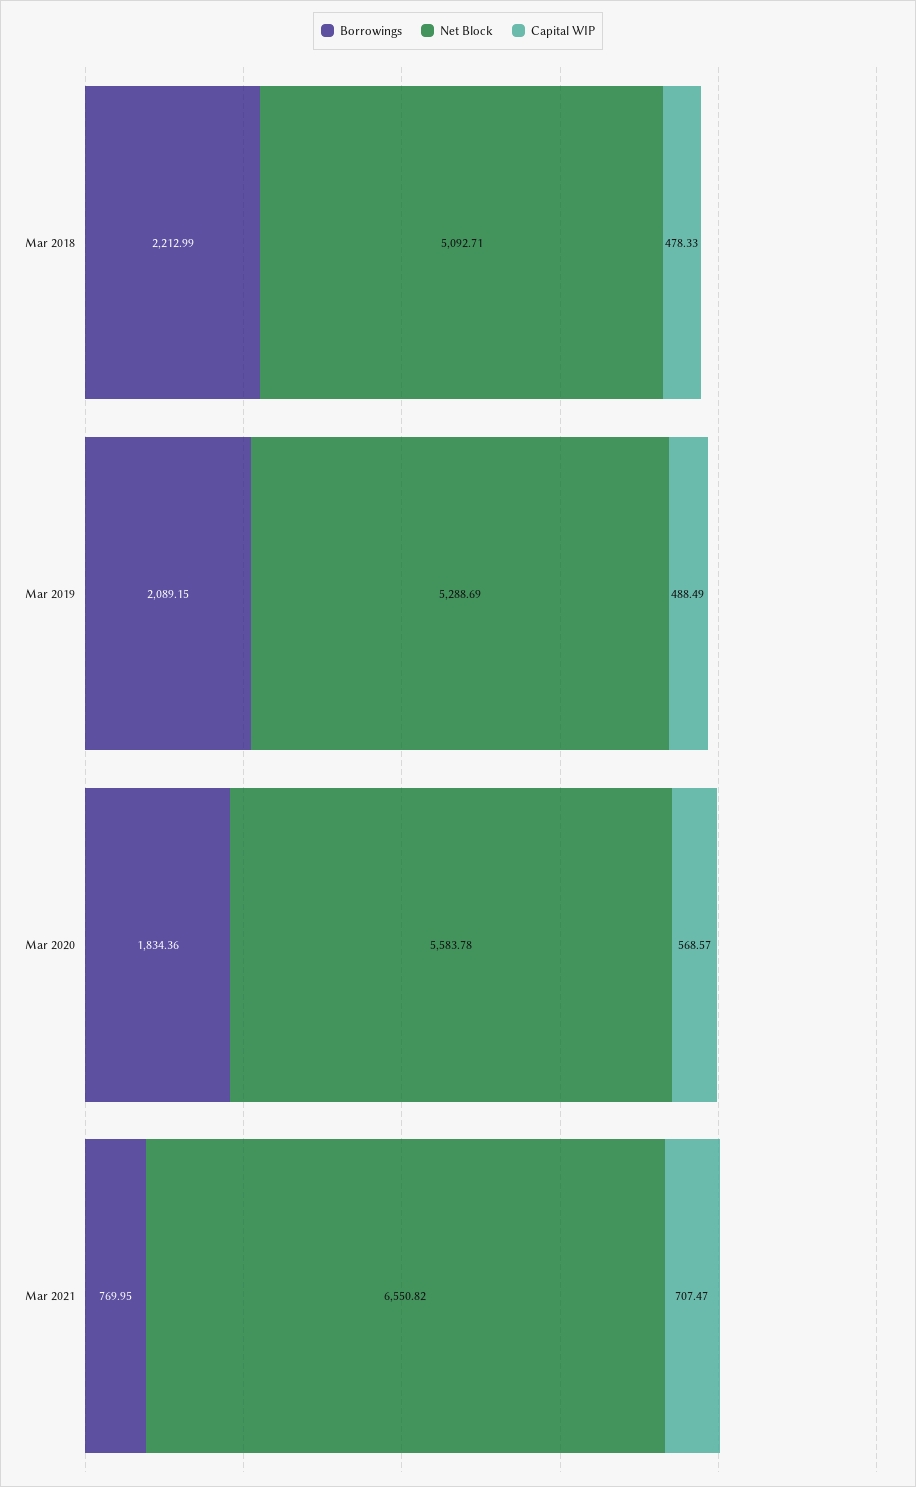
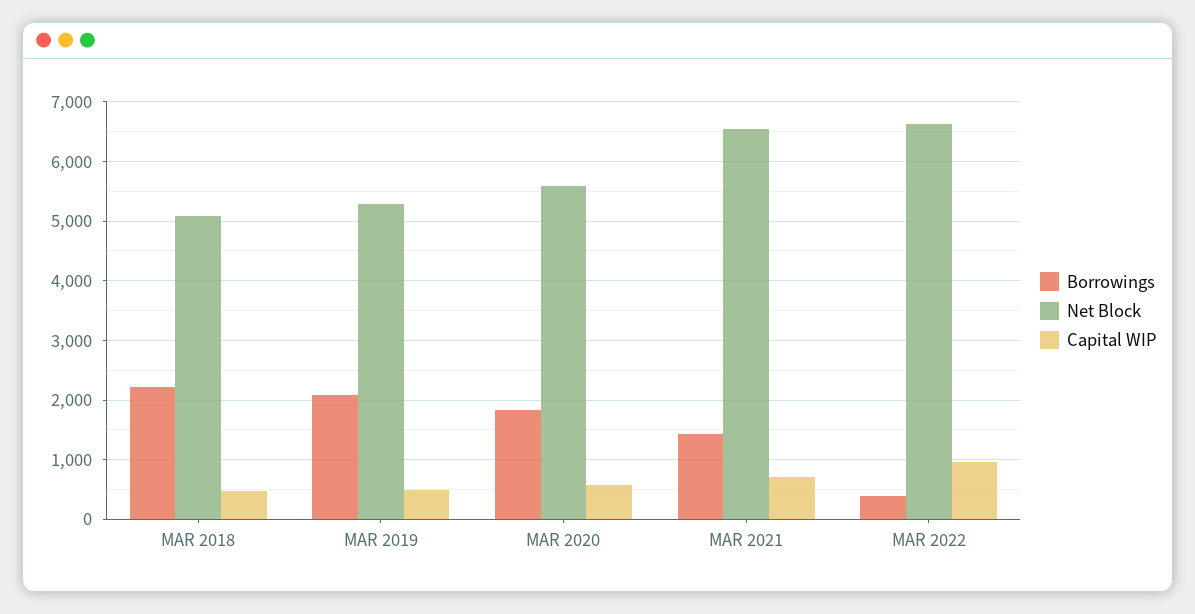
Borrowings, Mar 2021: 769.95 -> 1400
Borrowings, MAR 2022: none -> 400
Net Block, MAR 2022: none -> 6600
Capital WIP, MAR 2022: none -> 1000

